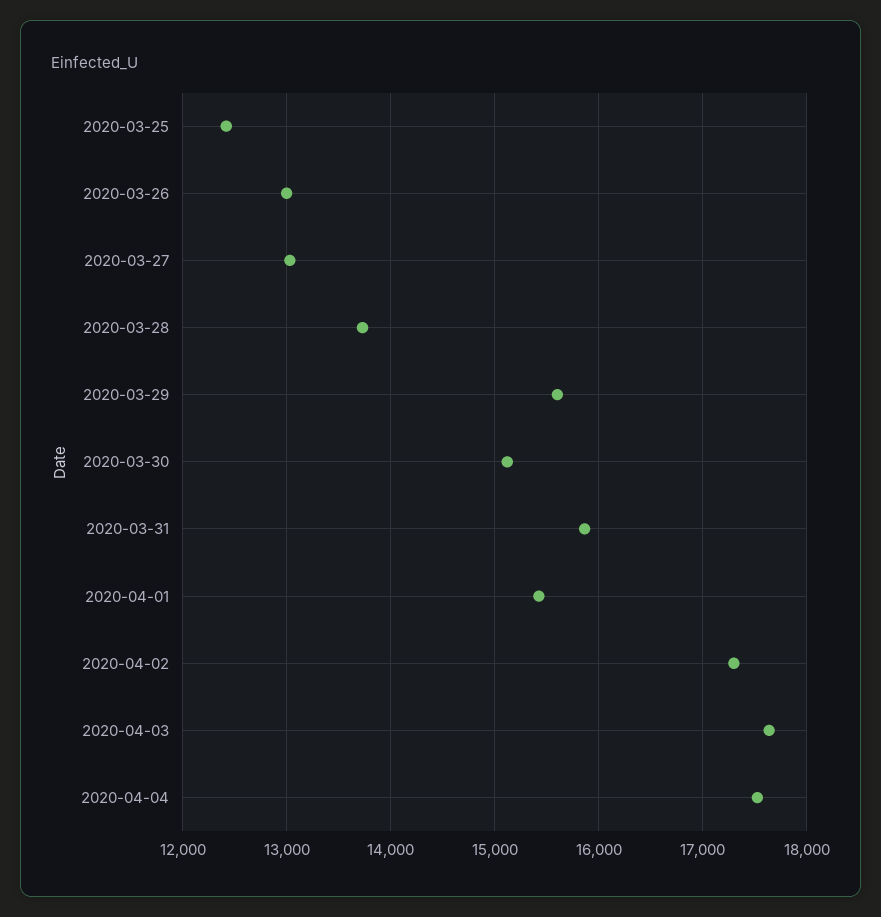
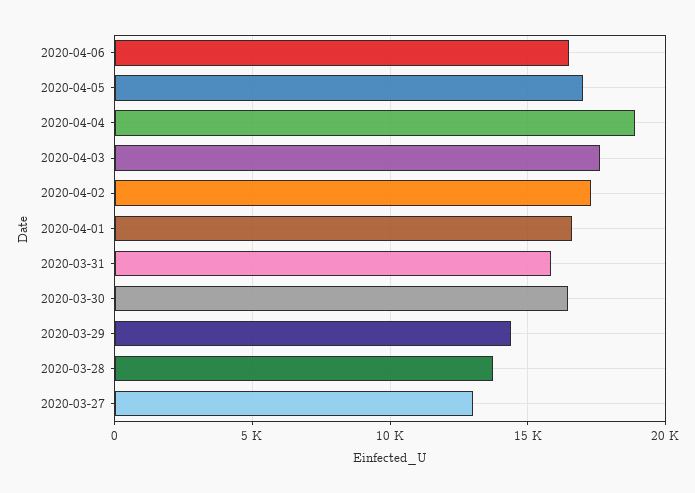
2020-03-25: 12400 -> none
2020-03-26: 13000 -> none
2020-03-29: 15600 -> 14500
2020-03-30: 15100 -> 16500
2020-04-01: 15400 -> 16500
2020-04-04: 17500 -> 19000
2020-04-06: none -> 16500
2020-04-05: none -> 17000

